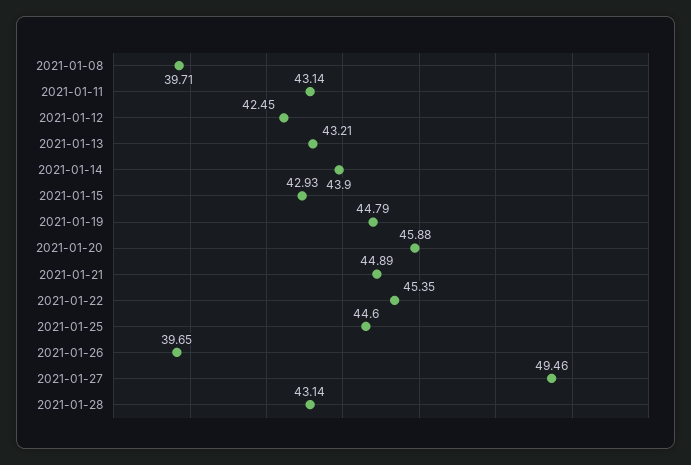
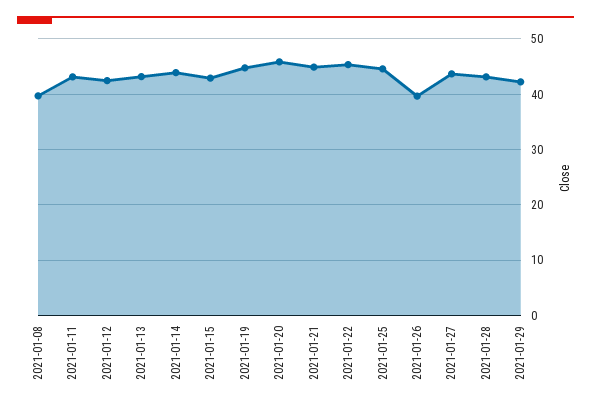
2021-01-27: 49.46 -> 44
2021-01-29: none -> 42

